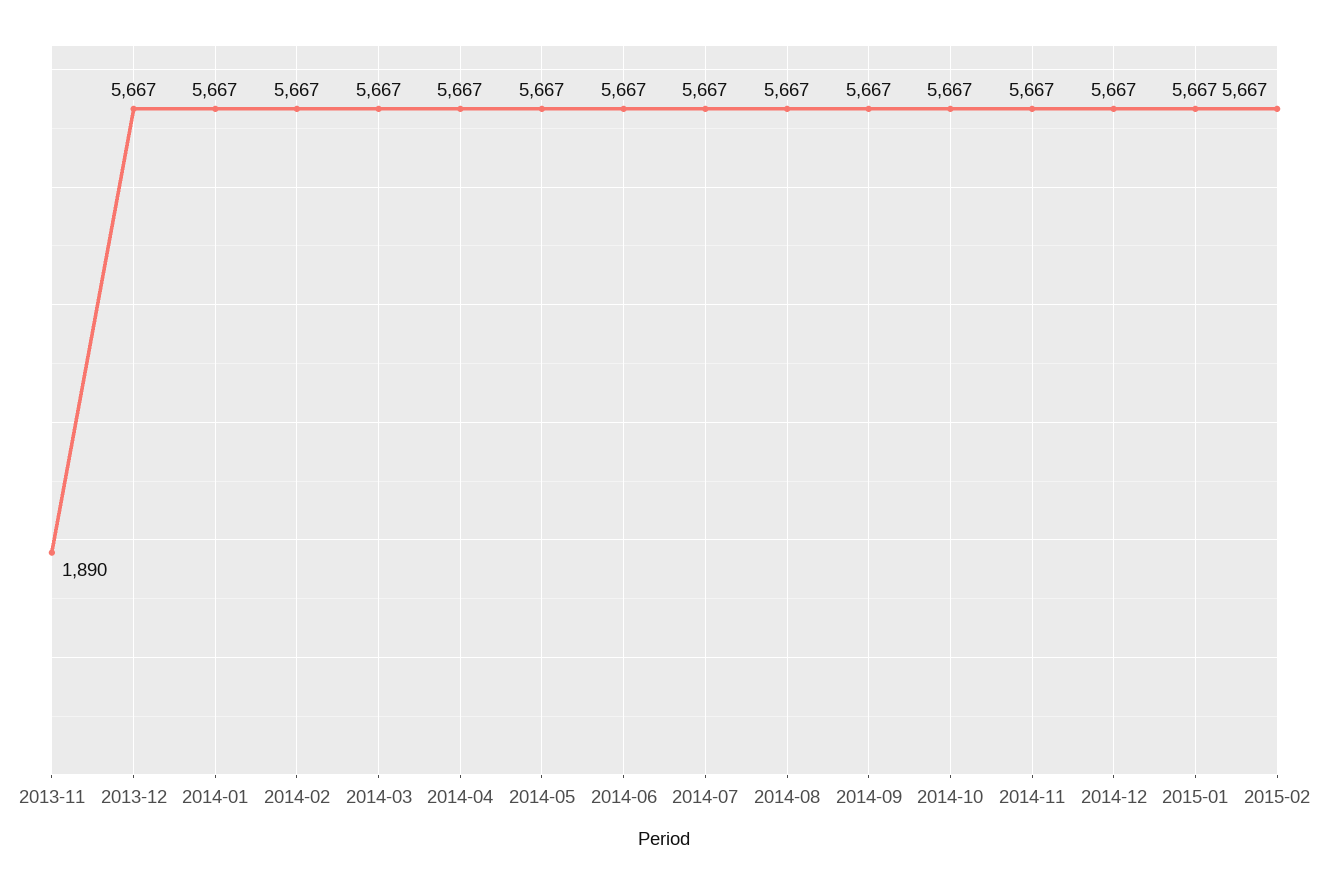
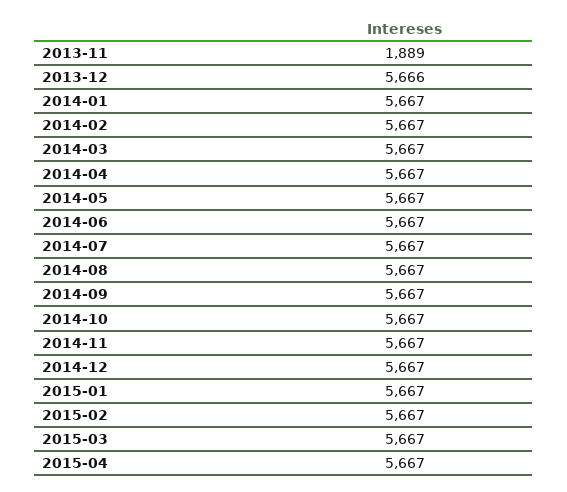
2013-11: 1890 -> 1889
2013-12: 5667 -> 5666
2015-03: none -> 5667
2015-04: none -> 5667

